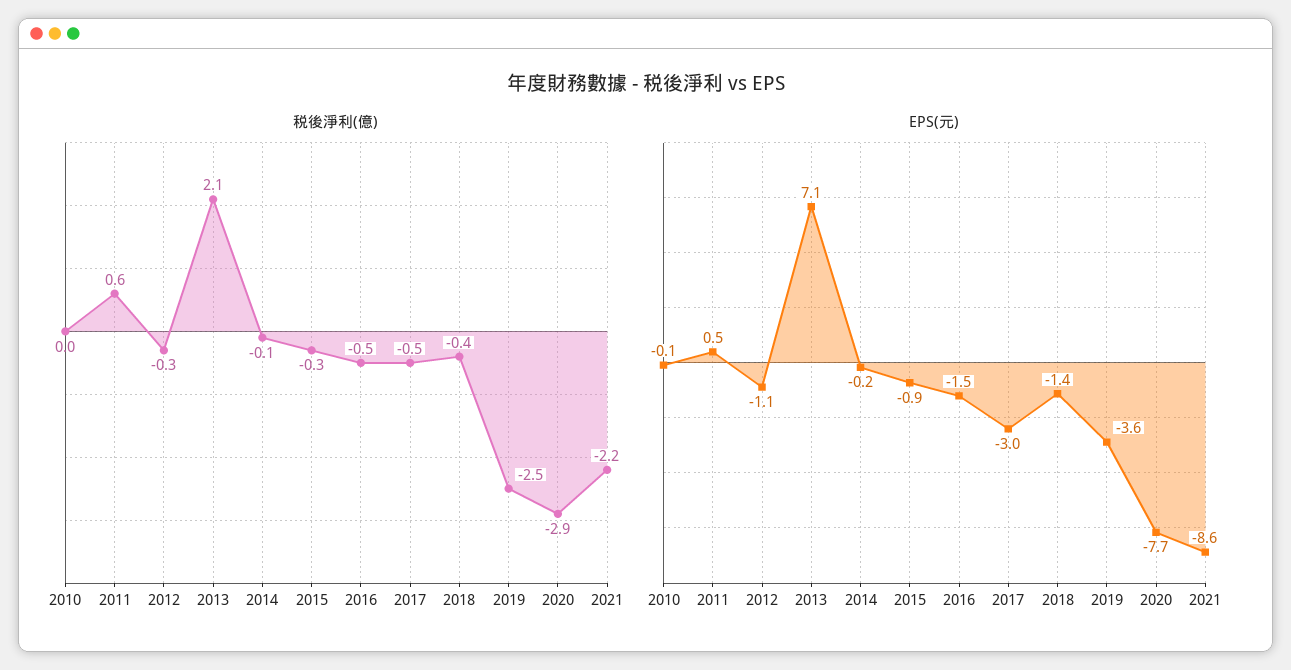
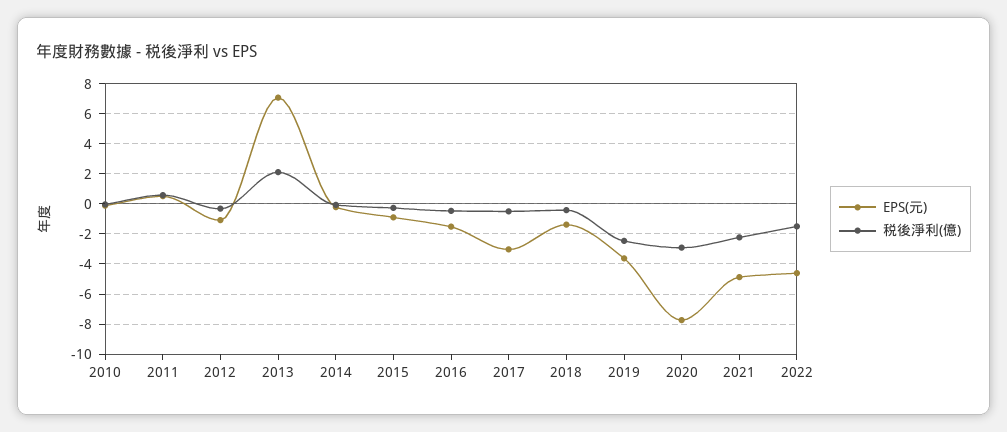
EPS(元), 2021: -8.6 -> -5
EPS(元), 2022: none -> -4.5
税後淨利(億), 2022: none -> -1.5

